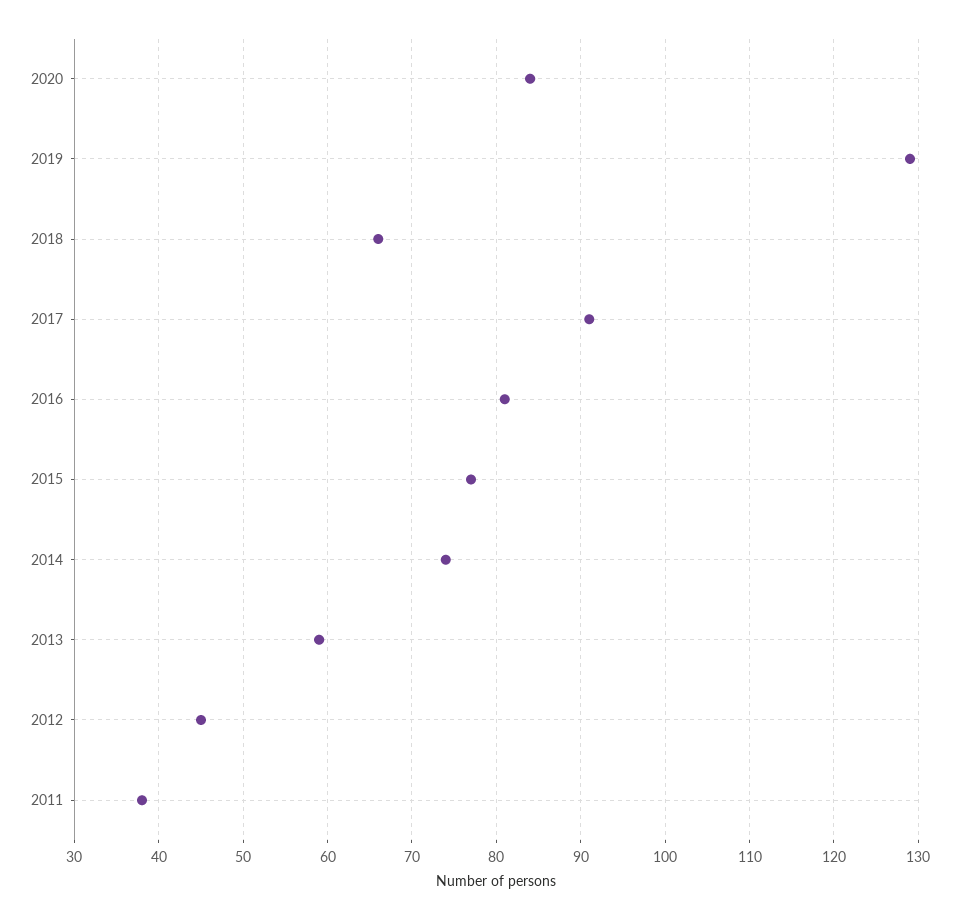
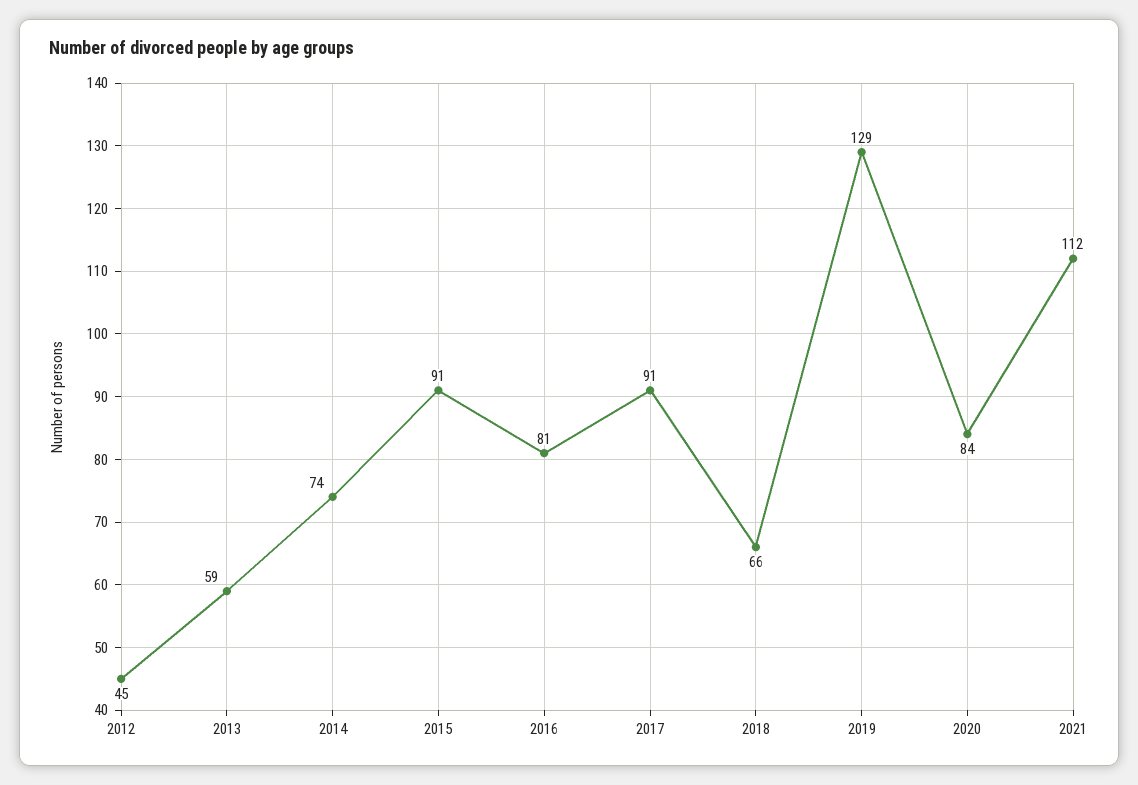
2015: 77 -> 91
2011: 38 -> none
2021: none -> 112

